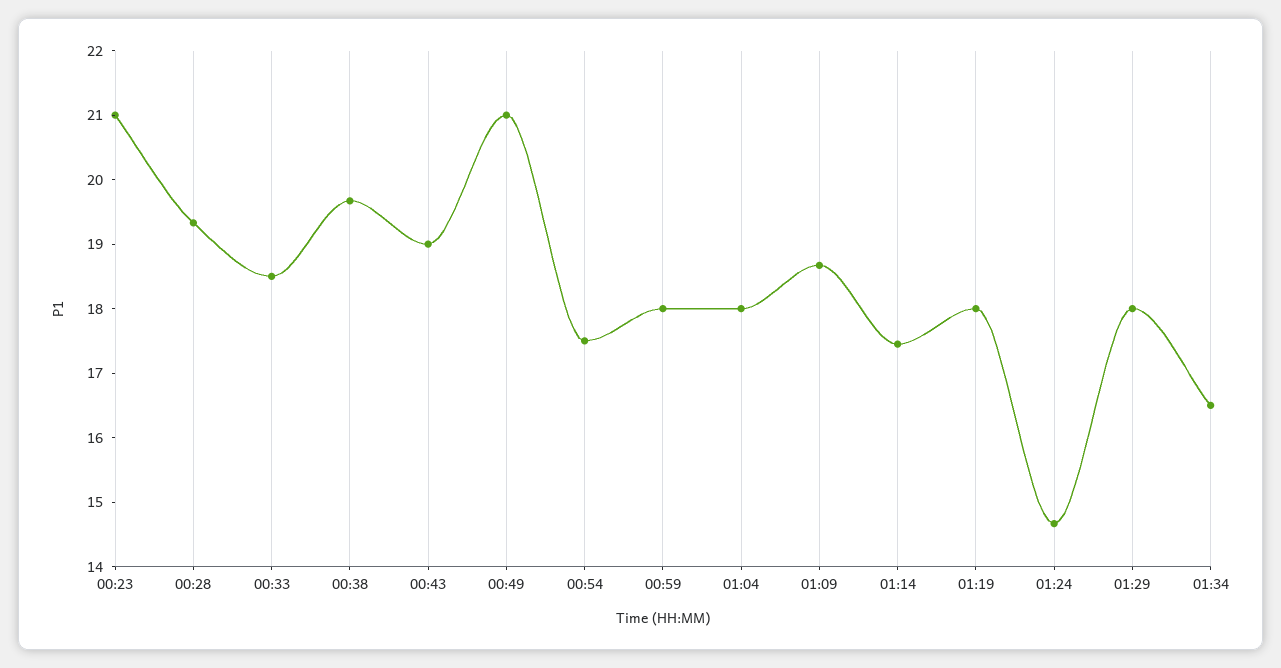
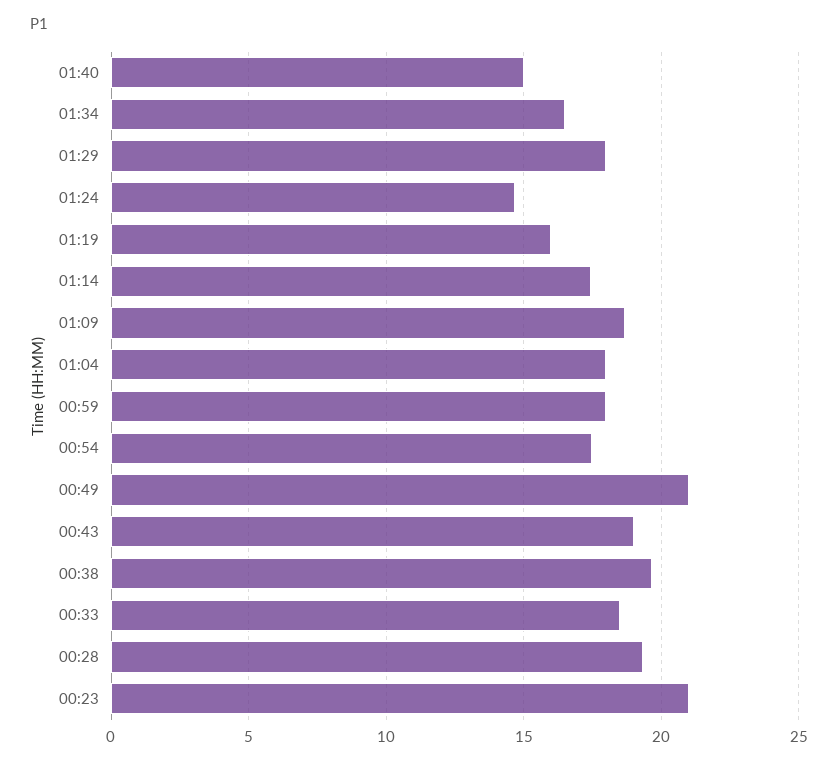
01:19: 18 -> 16
01:40: none -> 15

